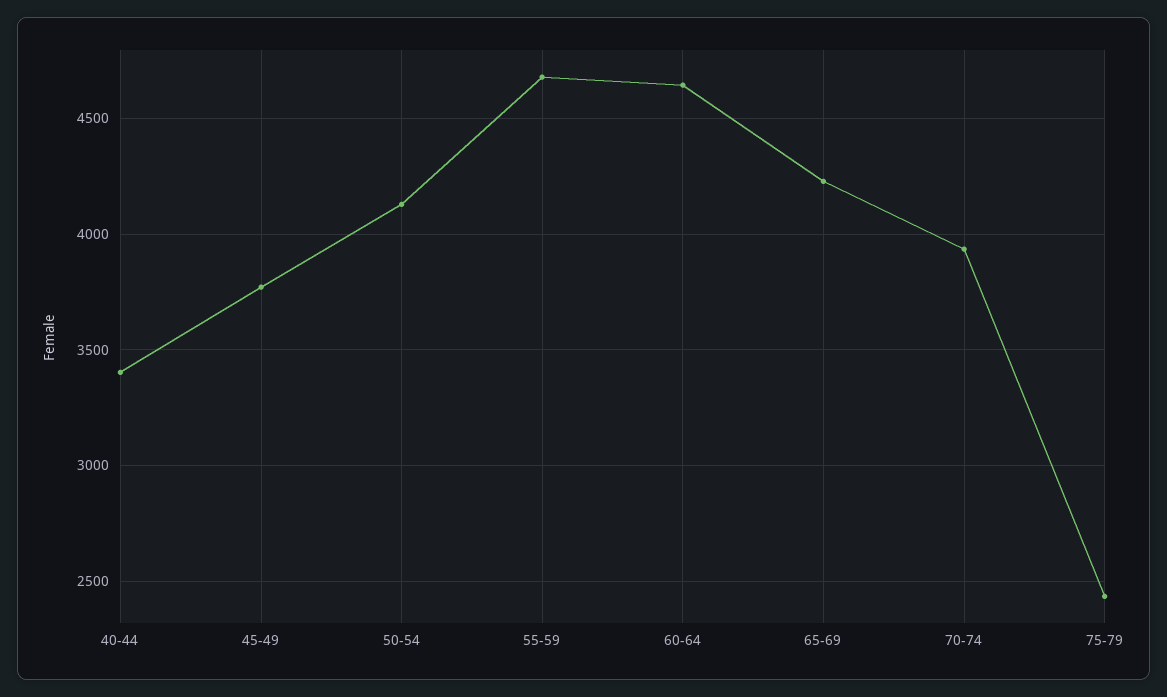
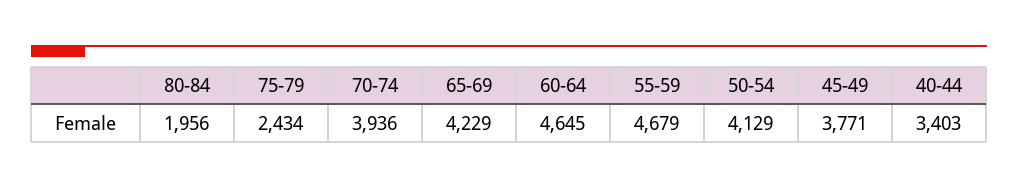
80-84: none -> 1956

